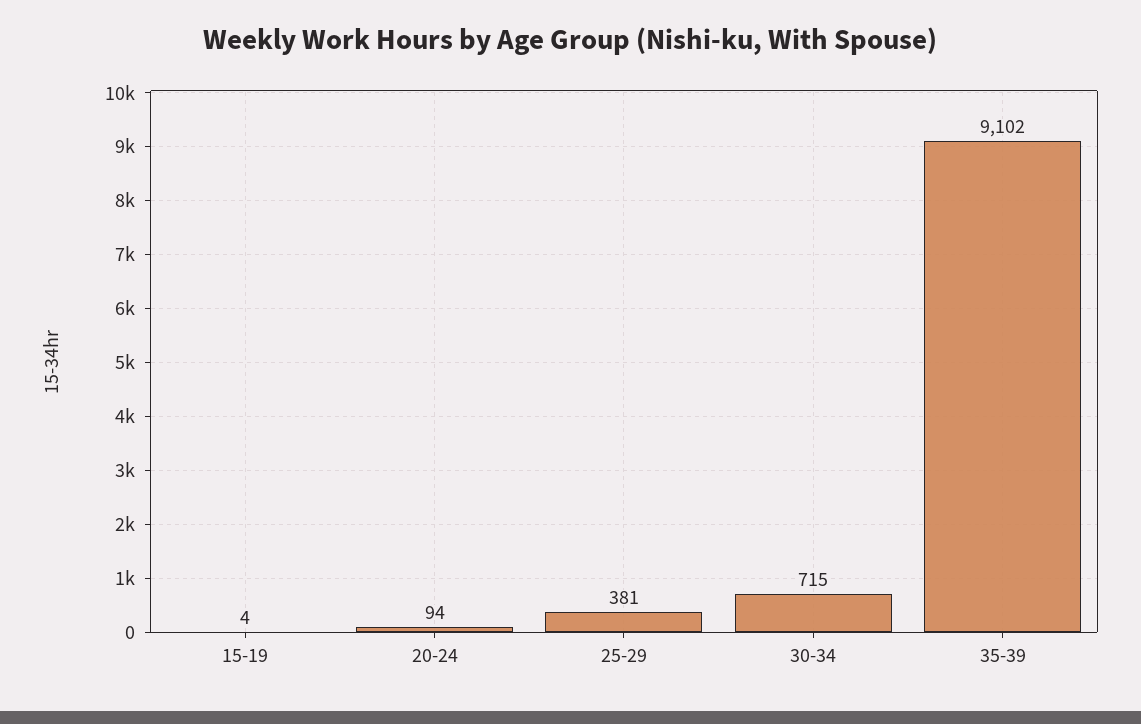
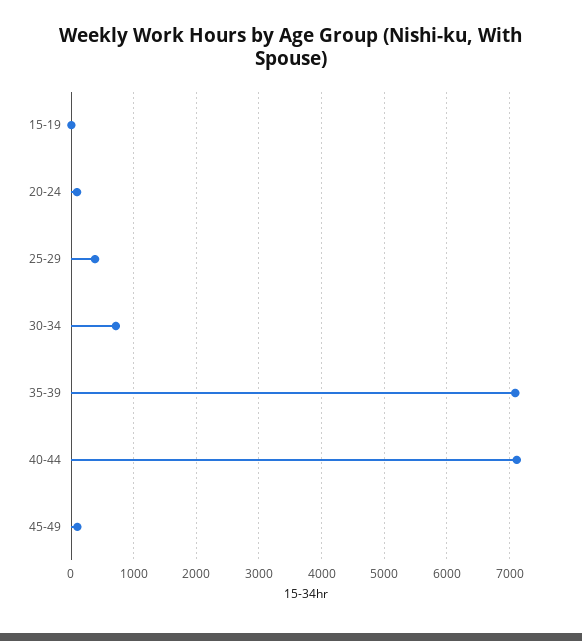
35-39: 9102 -> 7100
40-44: none -> 7100
45-49: none -> 100

